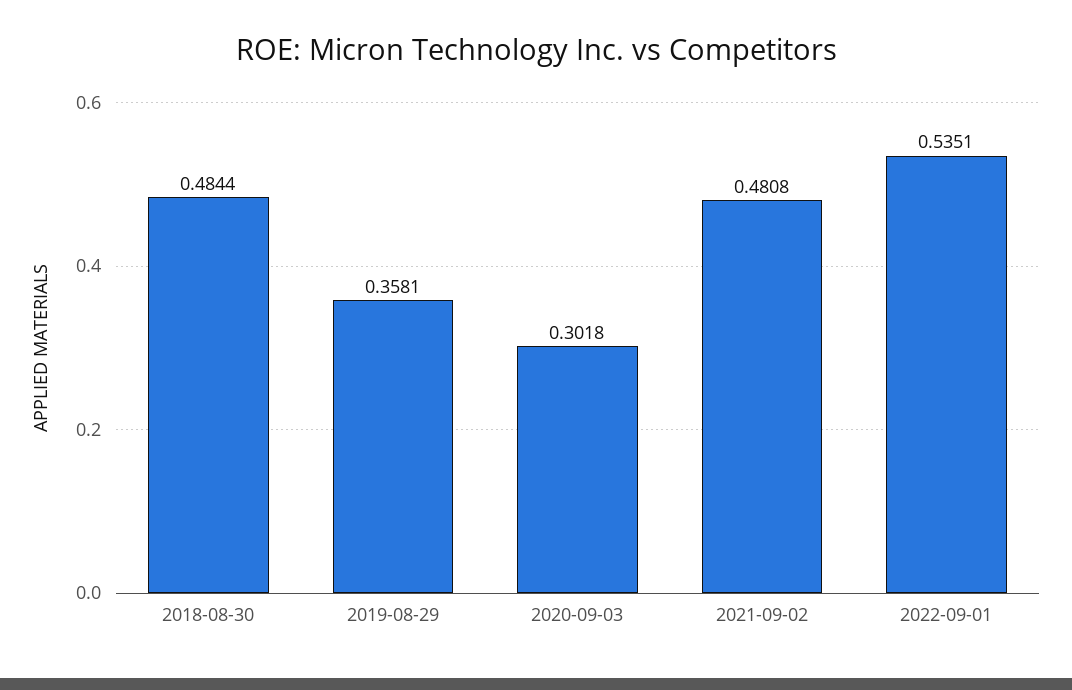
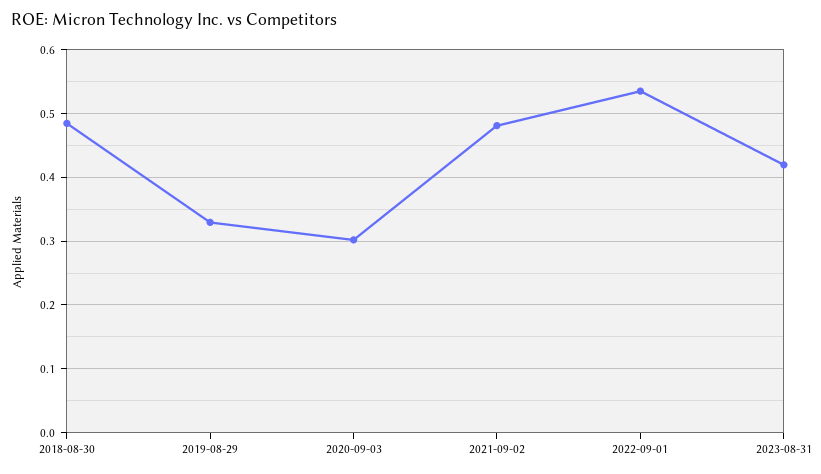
2019-08-29: 0.3581 -> 0.33
2023-08-31: none -> 0.42

